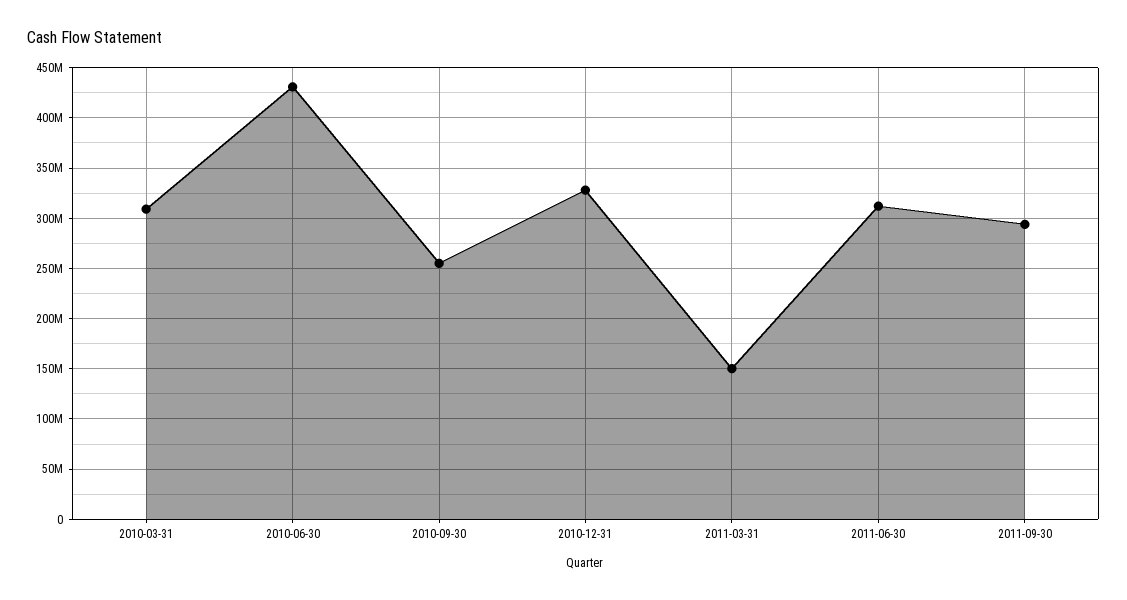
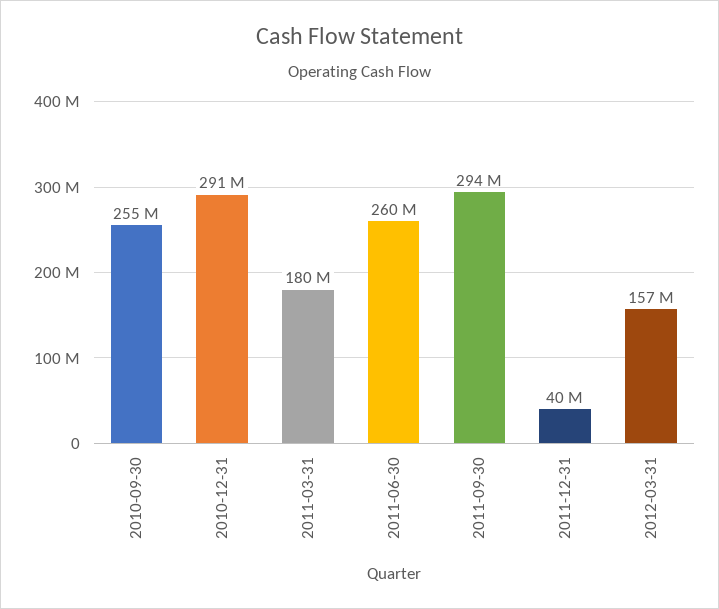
2010-03-31: 310000000 -> none
2010-06-30: 430000000 -> none
2010-12-31: 330000000 -> 291000000
2011-03-31: 150000000 -> 180000000
2011-06-30: 310000000 -> 260000000
2011-12-31: none -> 40000000
2012-03-31: none -> 157000000

